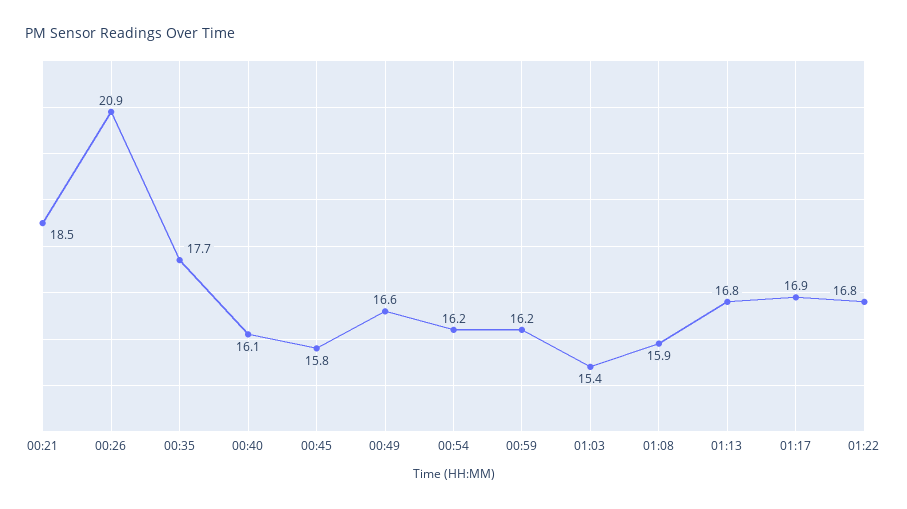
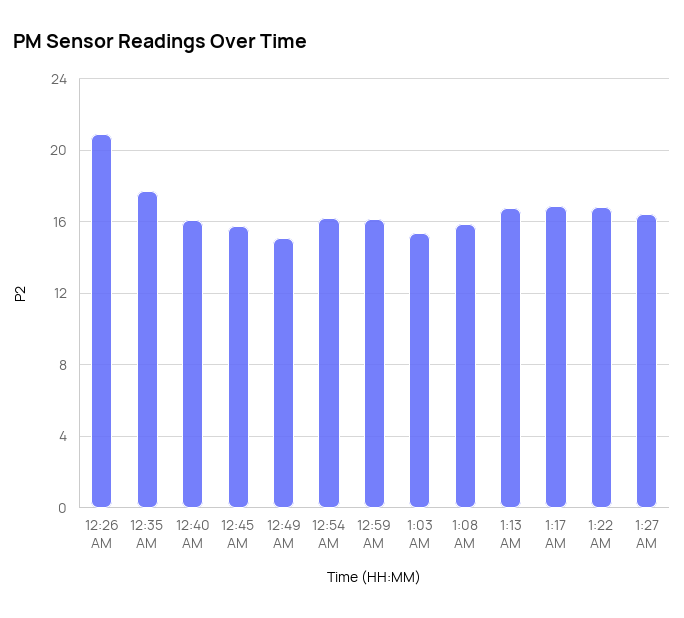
00:21: 18.5 -> none
00:49: 16.6 -> 15
1:27 AM: none -> 16.5

